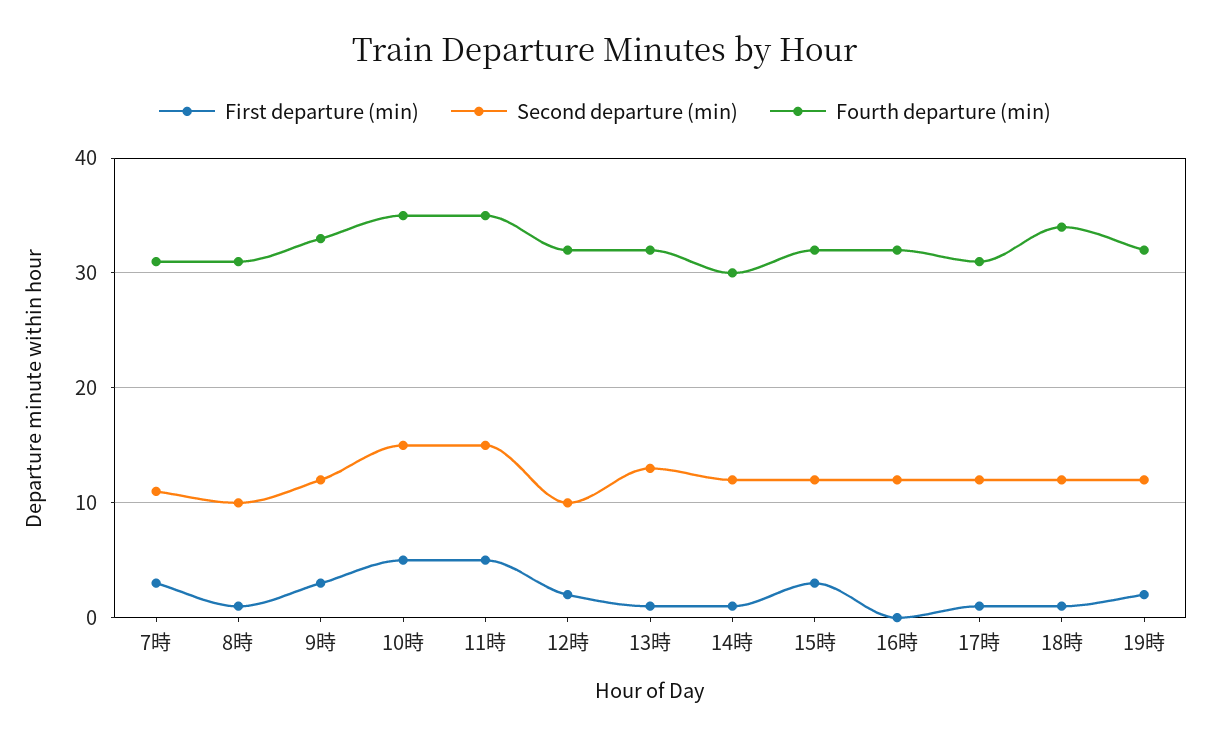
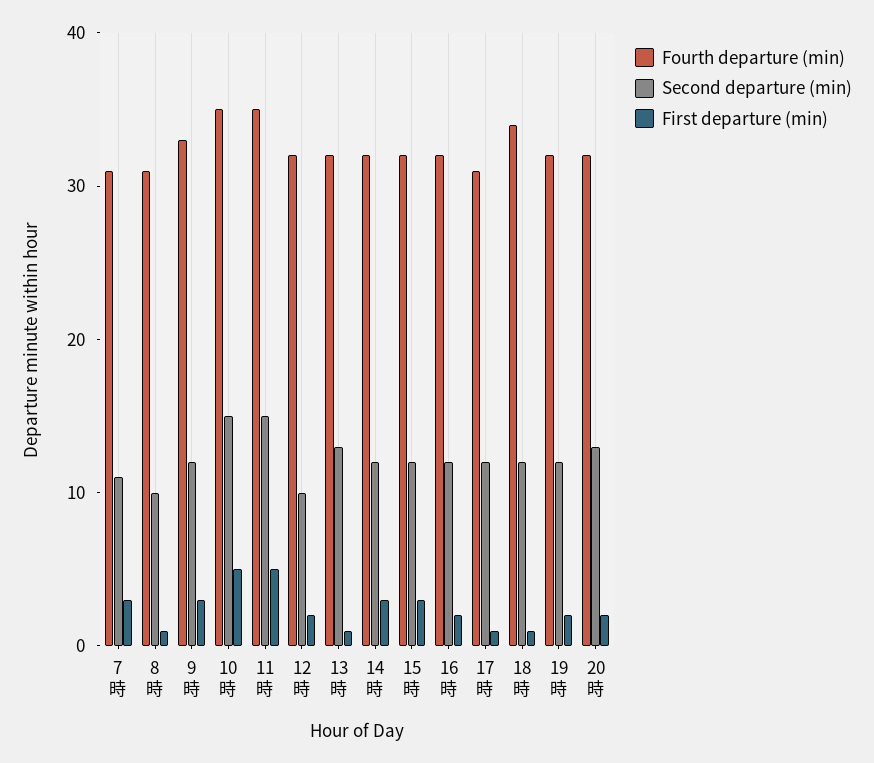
First departure (min), 14時: 1 -> 3
Fourth departure (min), 14時: 30 -> 32
First departure (min), 16時: 0 -> 2
Fourth departure (min), 20時: none -> 32
Second departure (min), 20時: none -> 13
First departure (min), 20時: none -> 2

